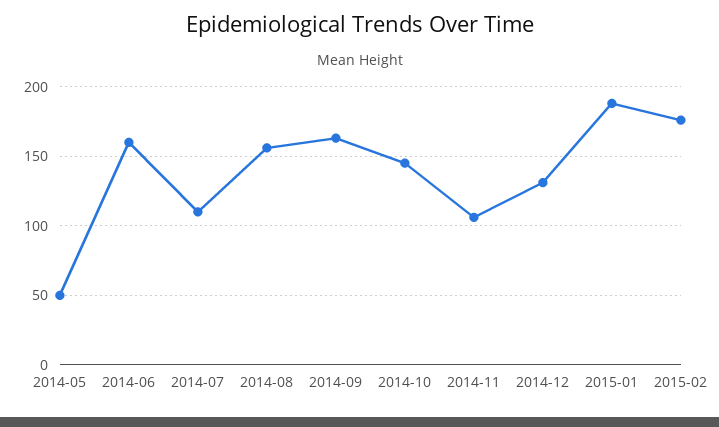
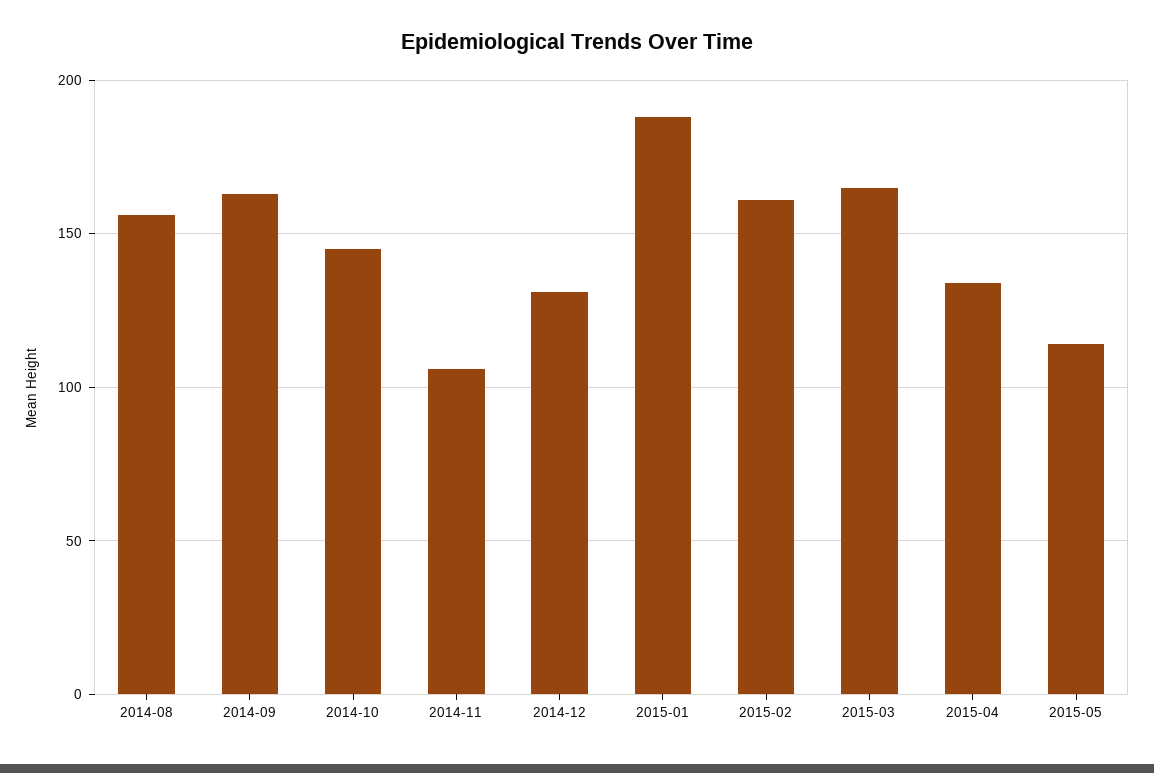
2014-05: 50 -> none
2014-06: 160 -> none
2014-07: 110 -> none
2015-02: 175 -> 160
2015-03: none -> 165
2015-04: none -> 135
2015-05: none -> 115

